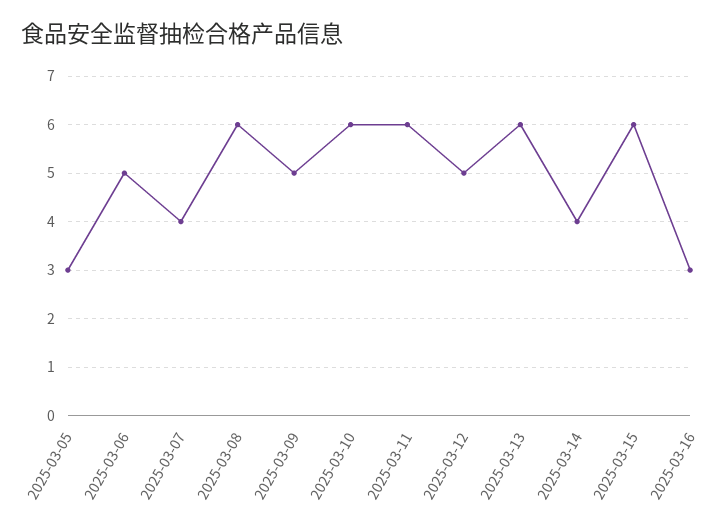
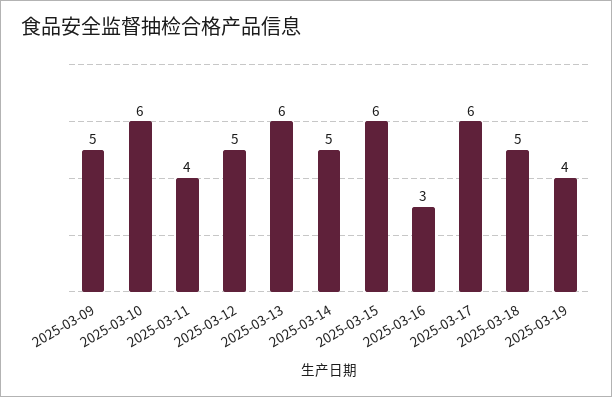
2025-03-05: 3 -> none
2025-03-06: 5 -> none
2025-03-07: 4 -> none
2025-03-08: 6 -> none
2025-03-11: 6 -> 4
2025-03-14: 4 -> 5
2025-03-17: none -> 6
2025-03-18: none -> 5
2025-03-19: none -> 4

